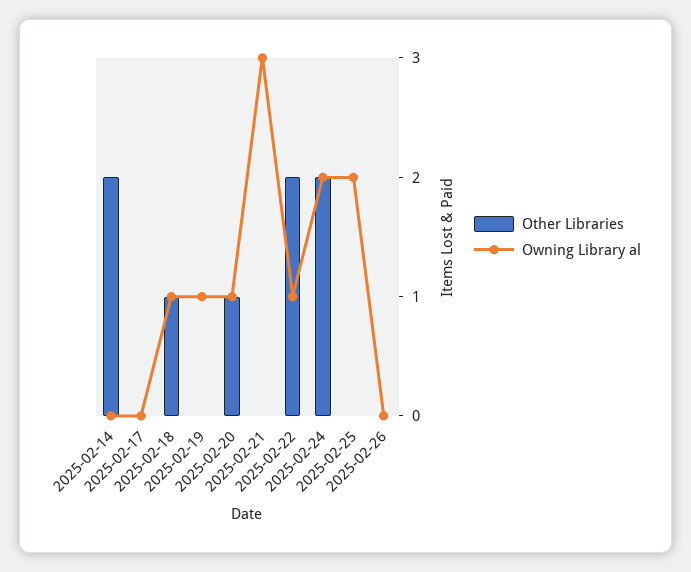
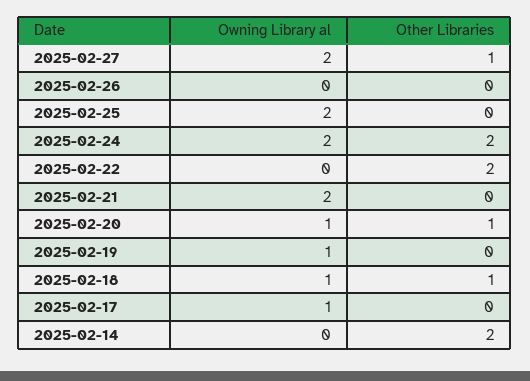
Owning Library al, 2025-02-17: 0 -> 1
Owning Library al, 2025-02-21: 3 -> 2
Owning Library al, 2025-02-22: 1 -> 0
Owning Library al, 2025-02-27: none -> 2
Other Libraries, 2025-02-27: none -> 1

